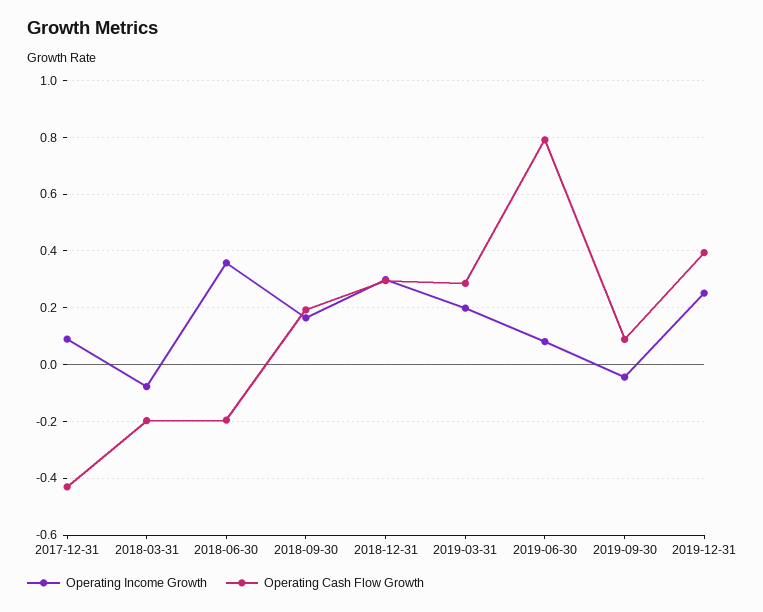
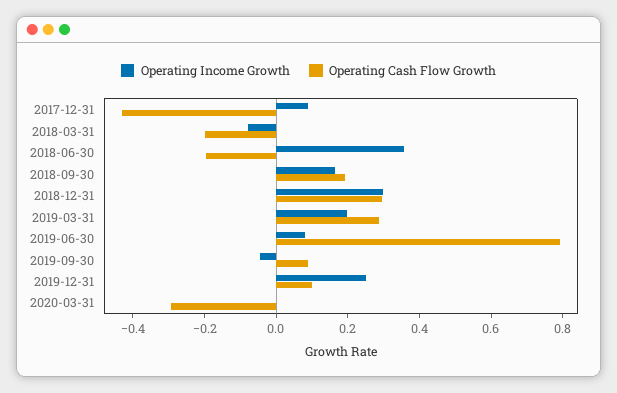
Operating Cash Flow Growth, 2019-12-31: 0.4 -> 0.1
Operating Income Growth, 2020-03-31: none -> 0
Operating Cash Flow Growth, 2020-03-31: none -> -0.3

